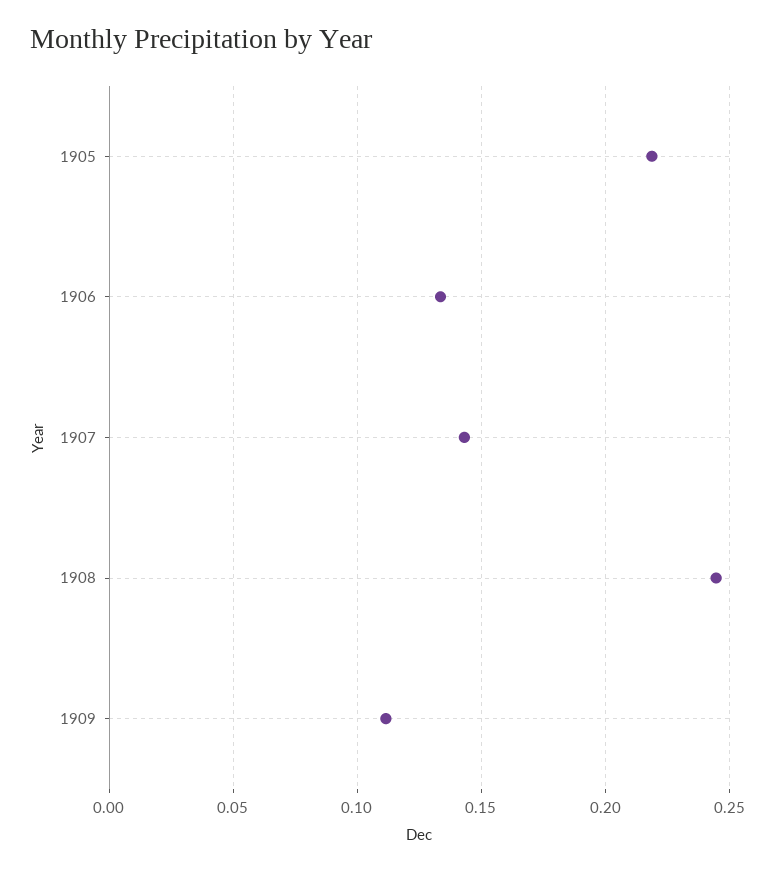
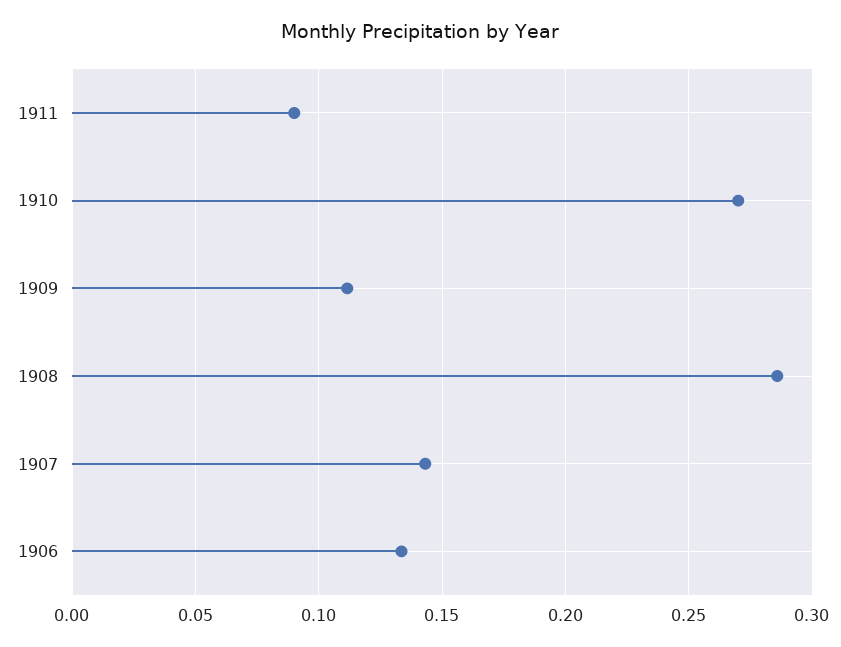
1905: 0.22 -> none
1908: 0.245 -> 0.285
1911: none -> 0.09
1910: none -> 0.27

